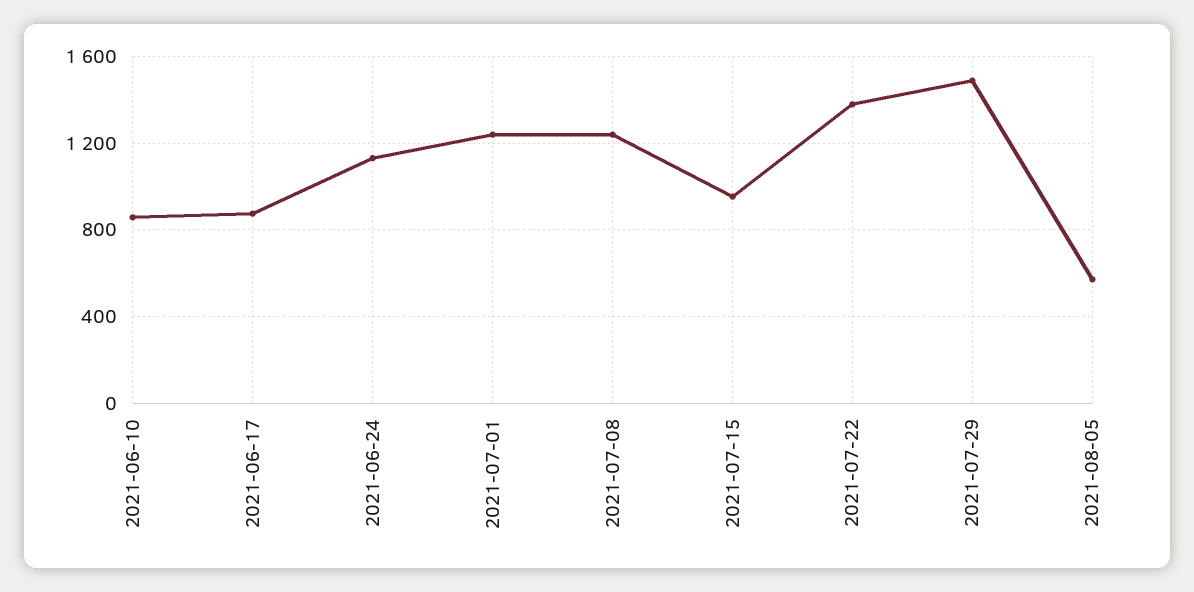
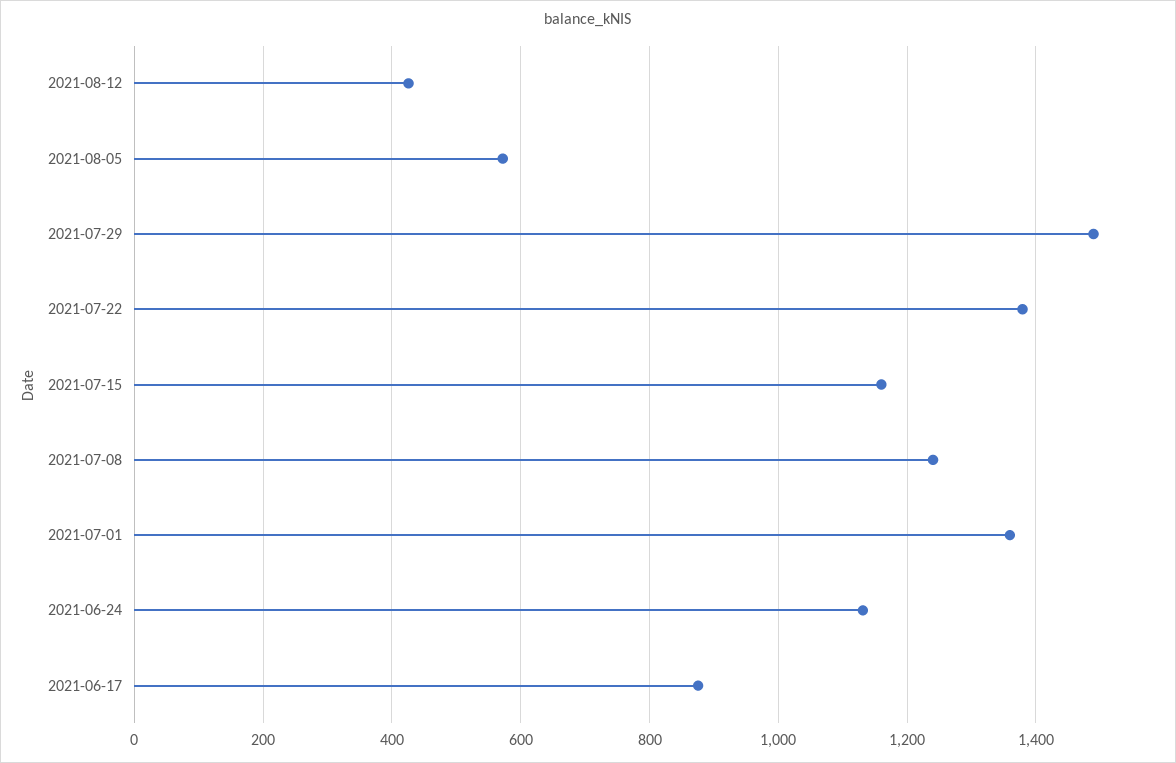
2021-06-10: 850 -> none
2021-07-01: 1250 -> 1360
2021-07-15: 950 -> 1160
2021-08-12: none -> 420

